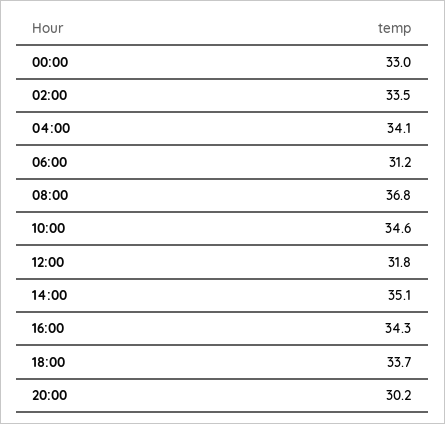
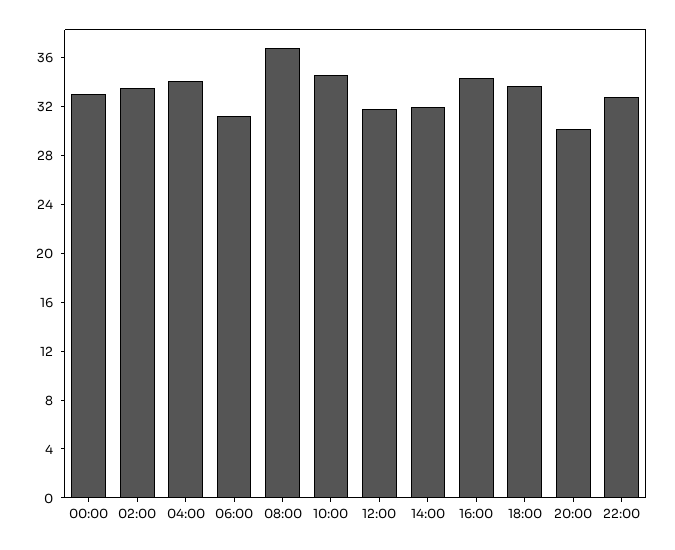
14:00: 35.1 -> 32
22:00: none -> 33

